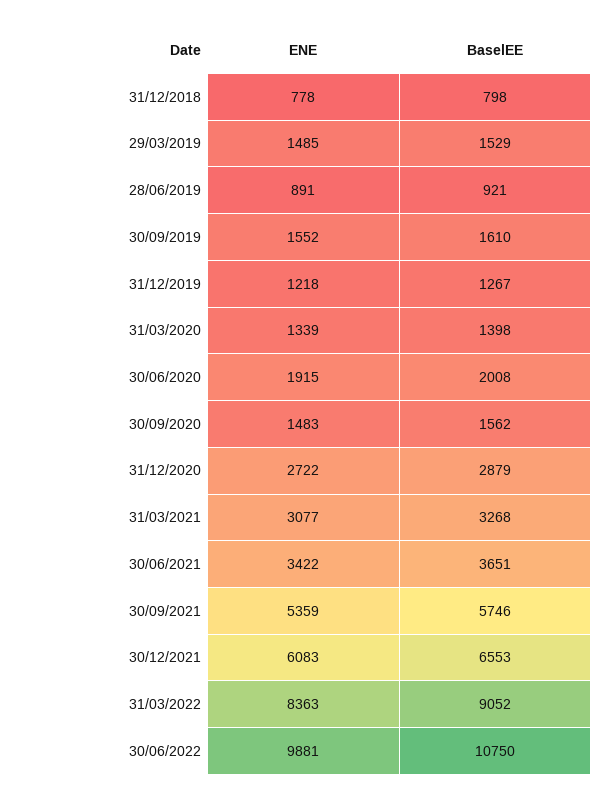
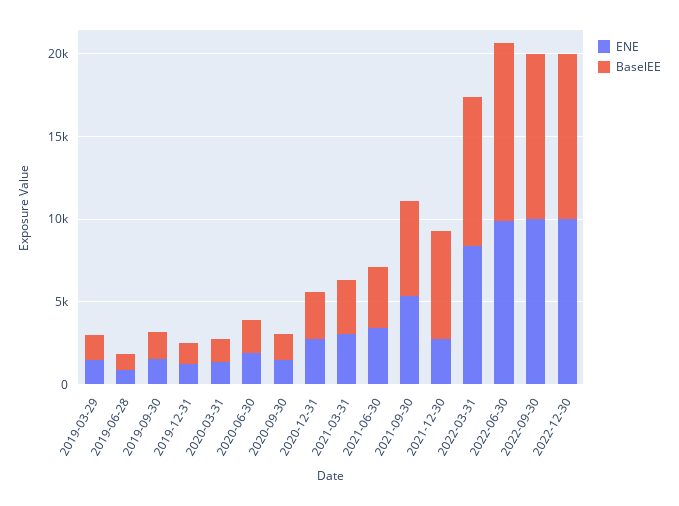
ENE, 31/12/2018: 778 -> none
BaselEE, 31/12/2018: 798 -> none
ENE, 30/12/2021: 6083 -> 3000
ENE, 2022-09-30: none -> 10000
BaselEE, 2022-09-30: none -> 10000
ENE, 2022-12-30: none -> 10000
BaselEE, 2022-12-30: none -> 10000

